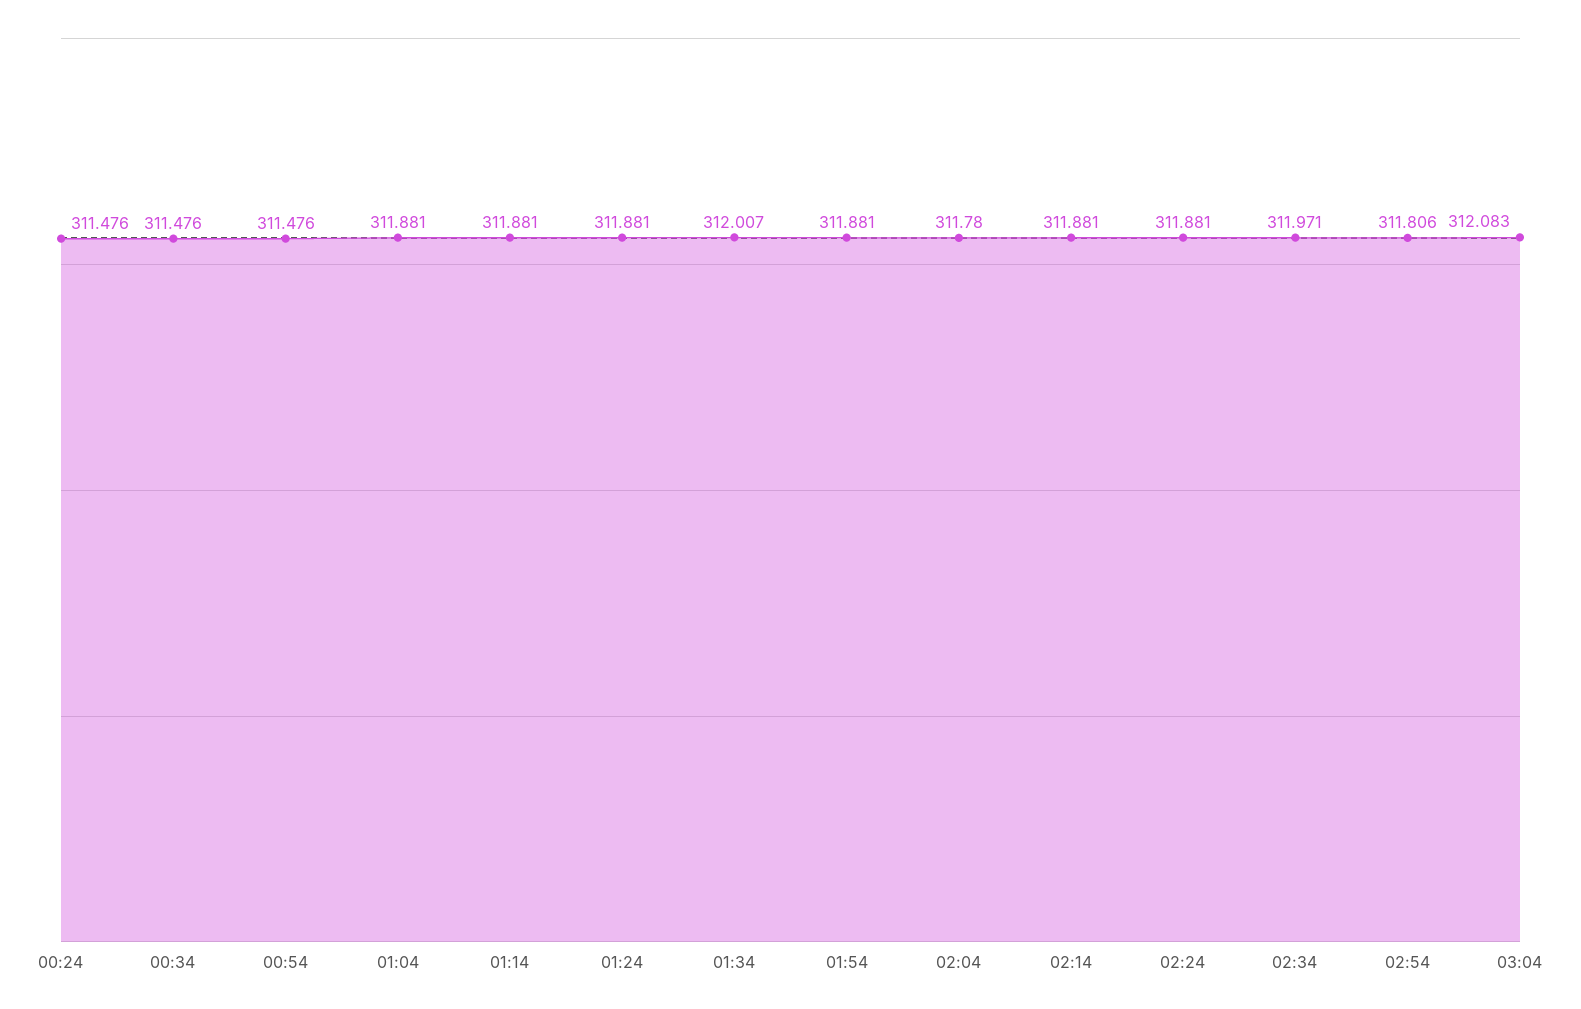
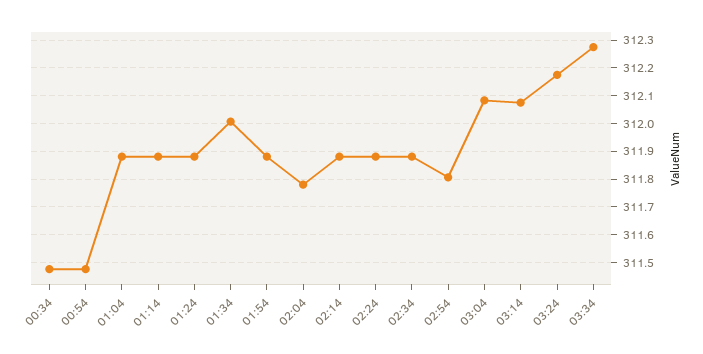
00:24: 311.476 -> none
02:34: 311.971 -> 311.875
03:14: none -> 312.075
03:24: none -> 312.175
03:34: none -> 312.275

